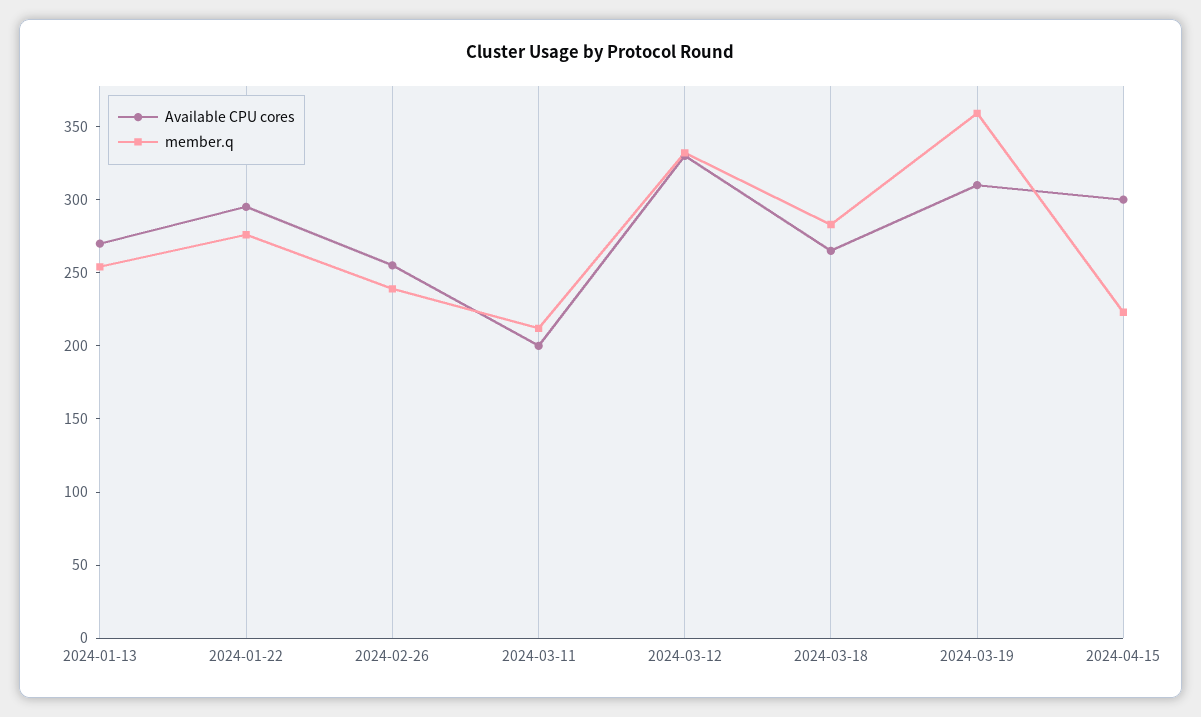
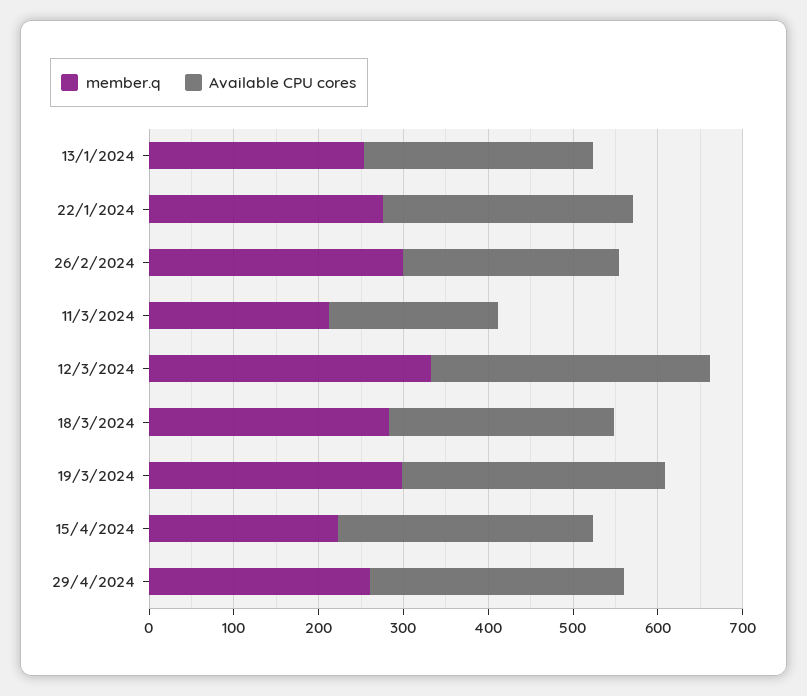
member.q, 2024-02-26: 240 -> 300
member.q, 2024-03-19: 360 -> 300
member.q, 29/4/2024: none -> 260
Available CPU cores, 29/4/2024: none -> 300

